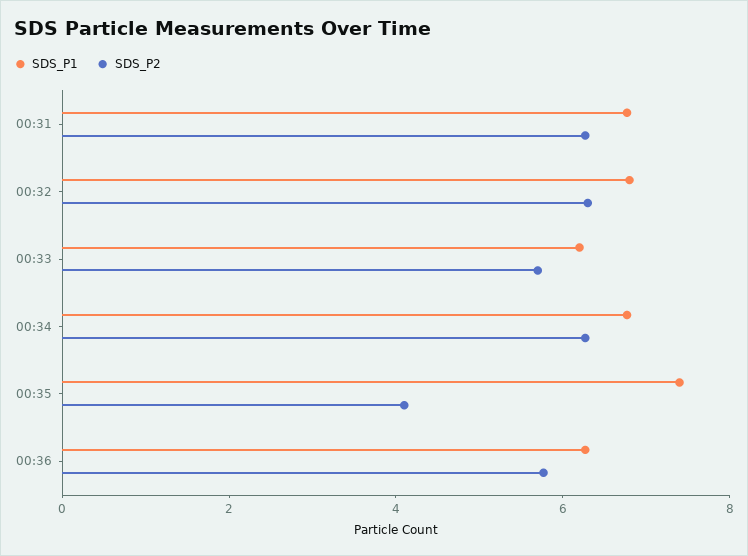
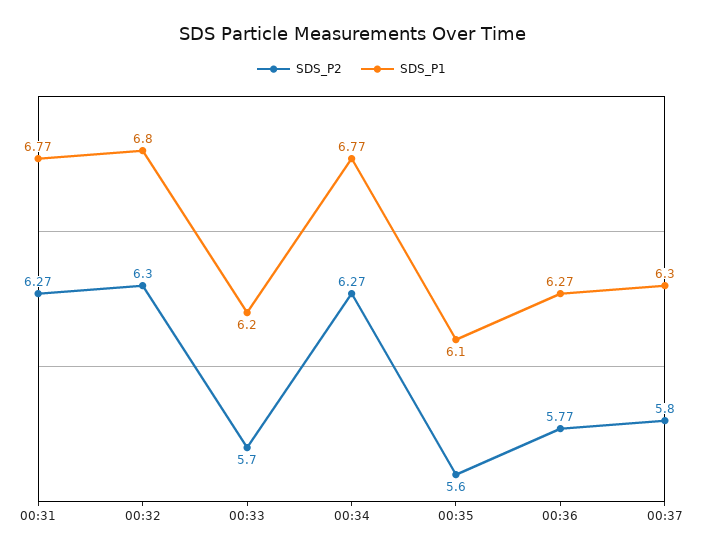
SDS_P1, 00:35: 7.5 -> 6.1
SDS_P2, 00:35: 4 -> 5.6
SDS_P2, 00:37: none -> 5.8
SDS_P1, 00:37: none -> 6.3

